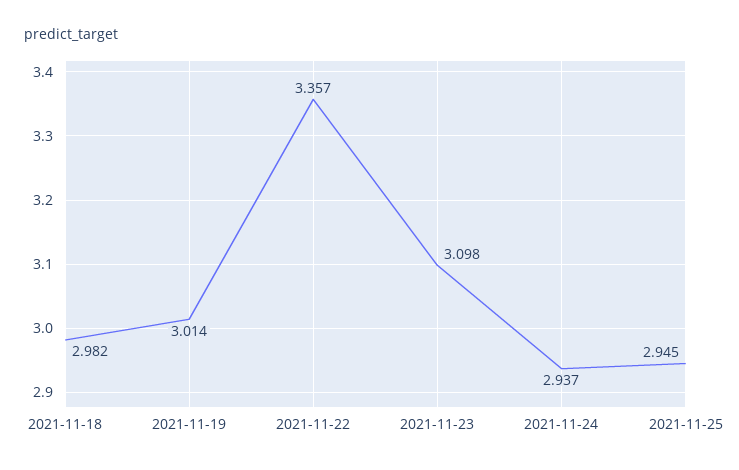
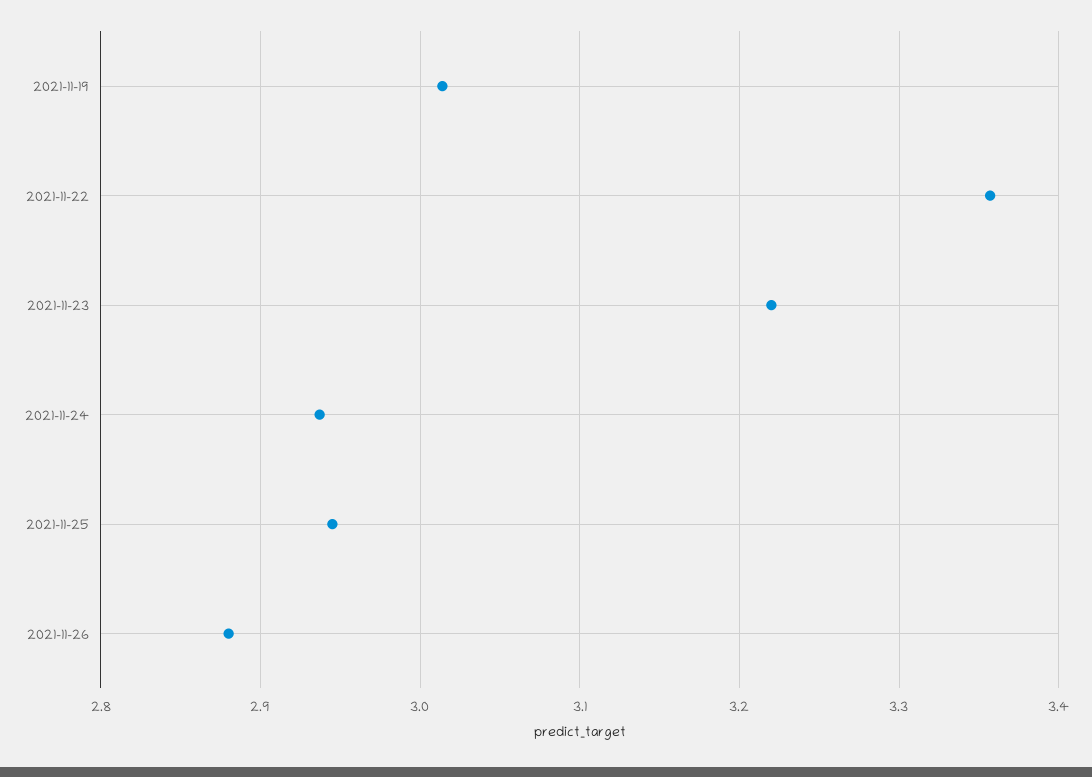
2021-11-18: 2.982 -> none
2021-11-23: 3.098 -> 3.22
2021-11-26: none -> 2.88

